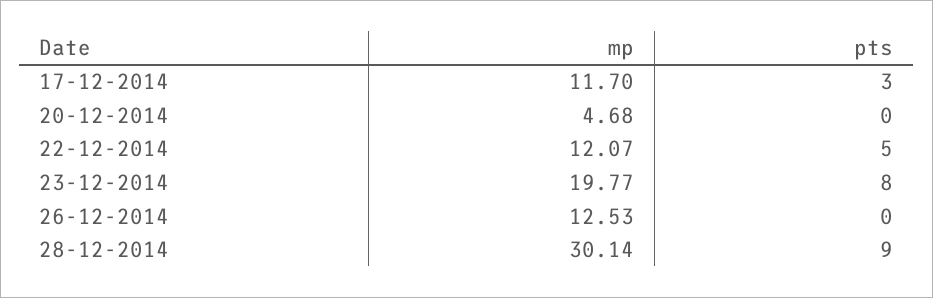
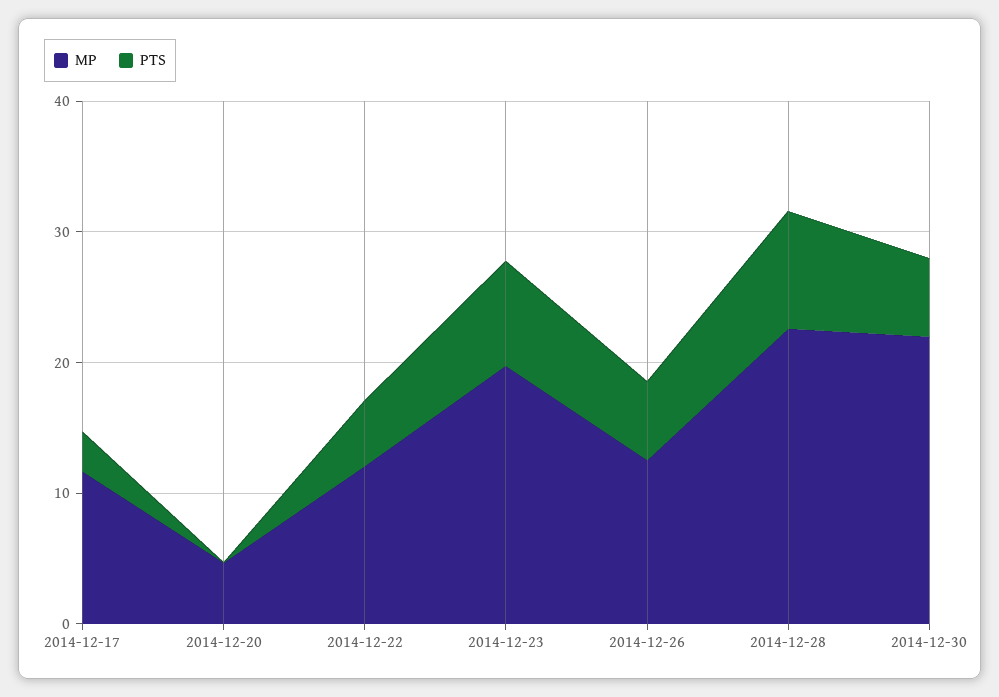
pts, 26-12-2014: 0 -> 6
mp, 28-12-2014: 30.14 -> 22
mp, 2014-12-30: none -> 22
pts, 2014-12-30: none -> 6

